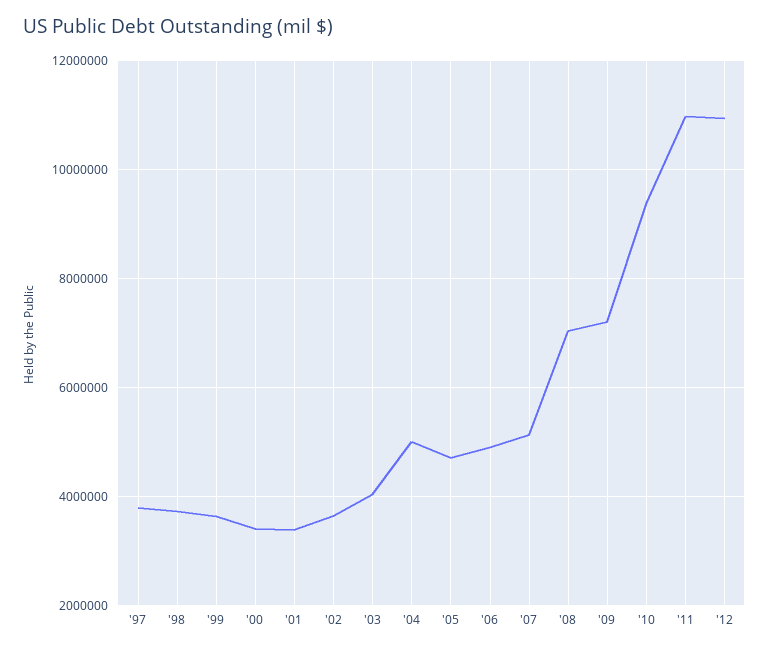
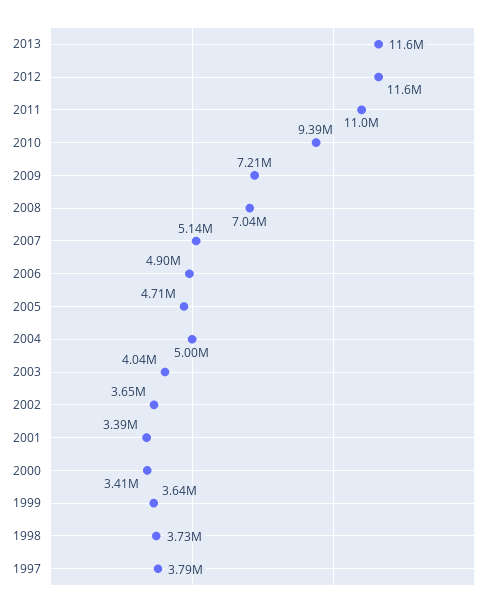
'12: 11000000 -> 11600000
2013: none -> 11600000

